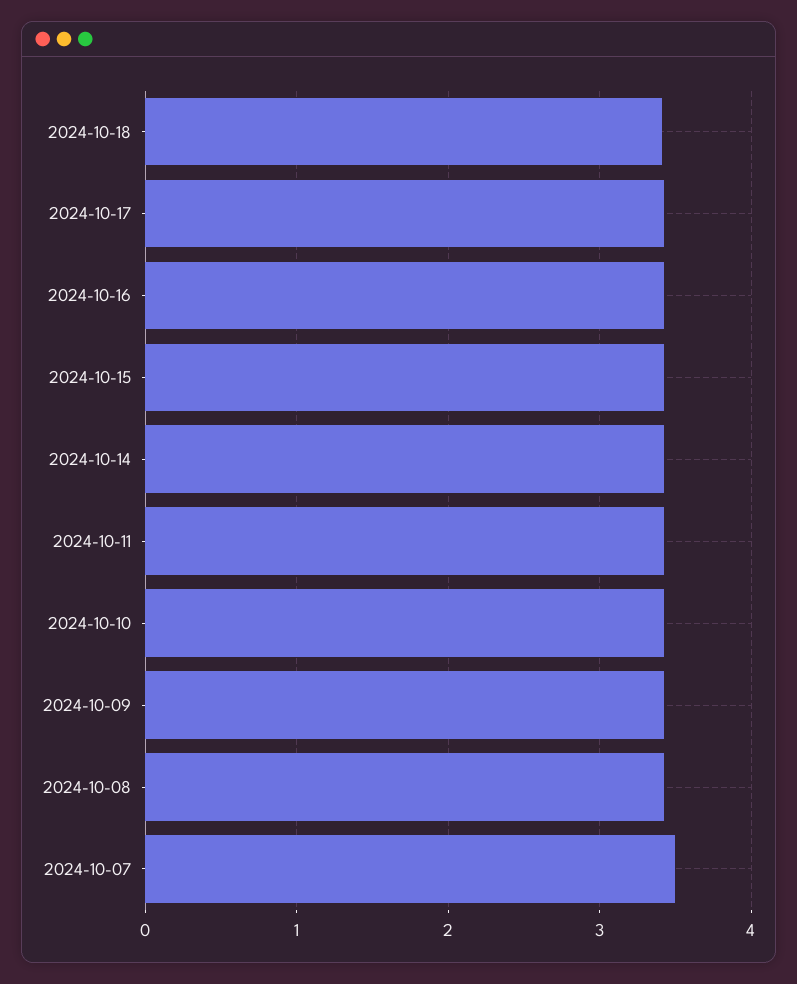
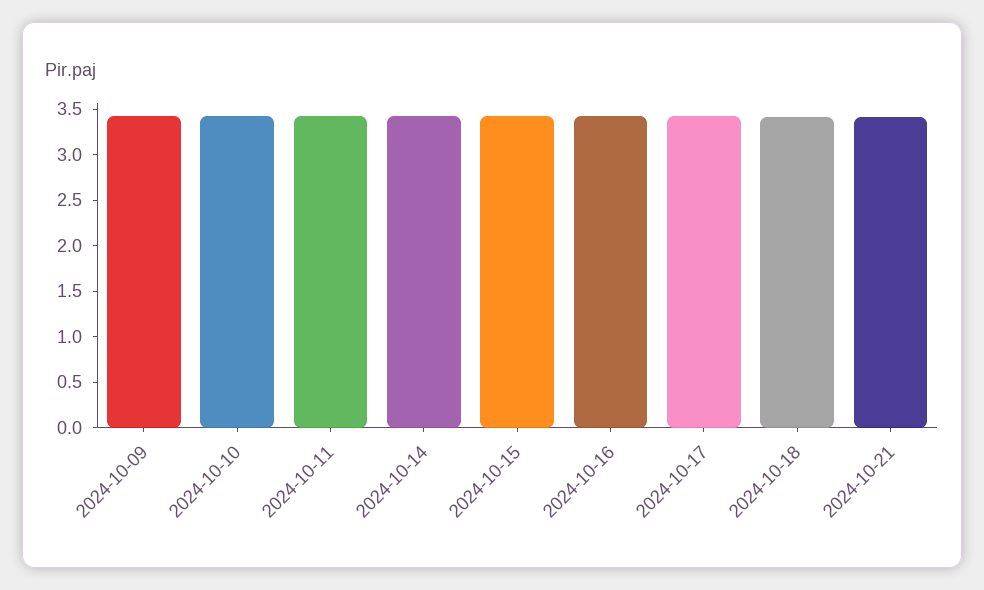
2024-10-08: 3.4 -> none
2024-10-07: 3.5 -> none
2024-10-21: none -> 3.4

